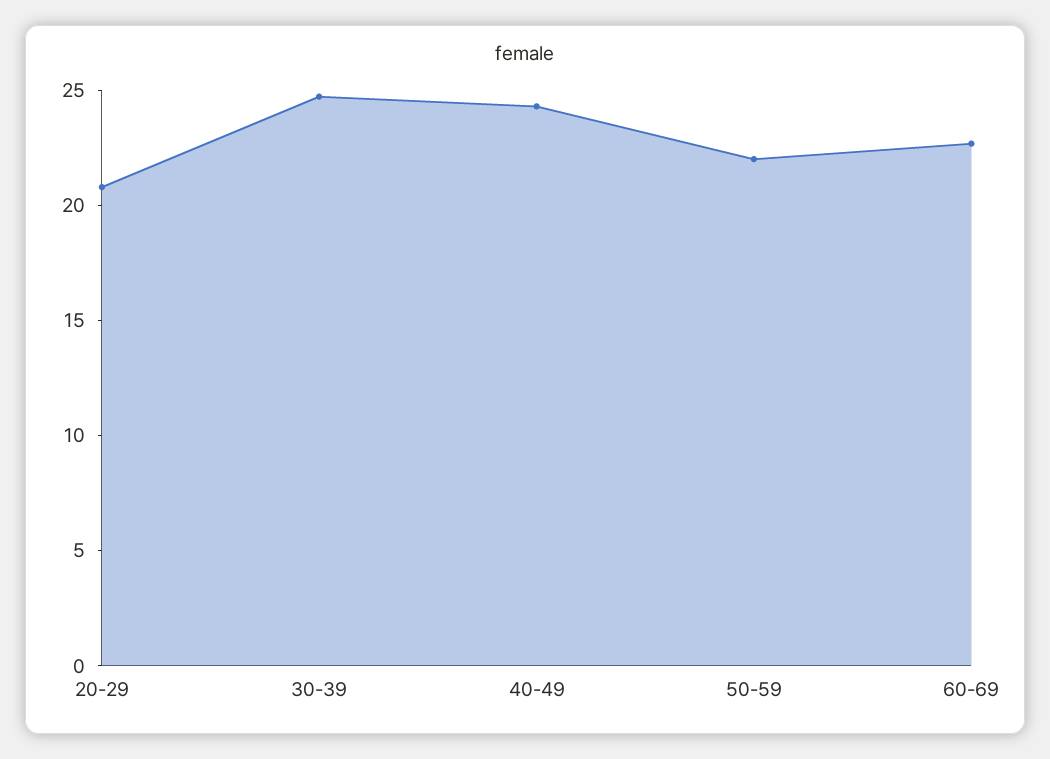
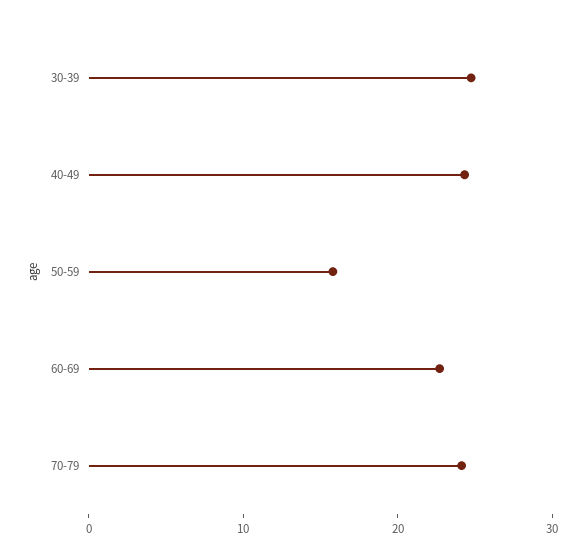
20-29: 21 -> none
50-59: 22 -> 16
70-79: none -> 24

